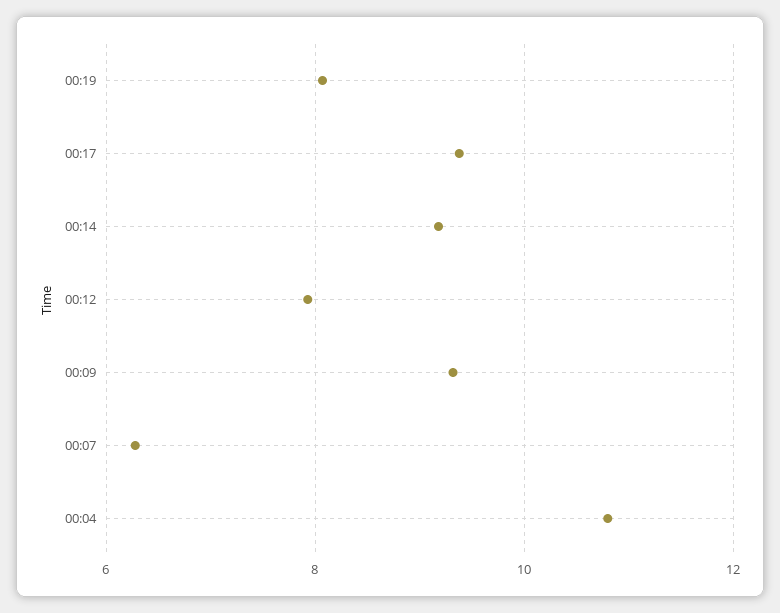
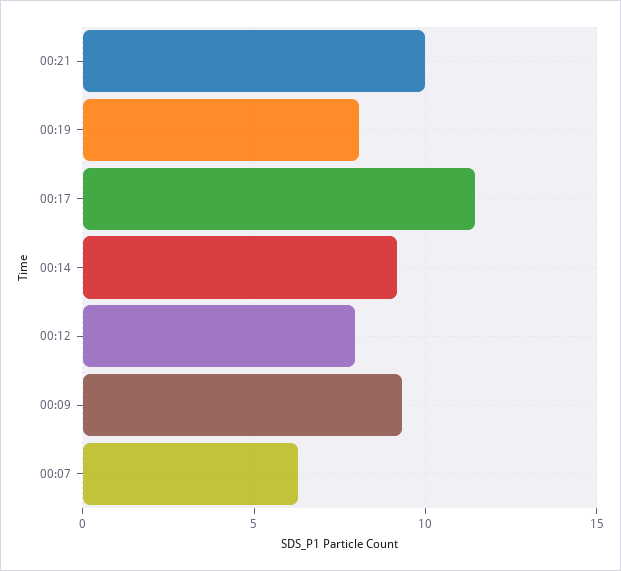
00:17: 9.4 -> 11.5
00:04: 10.8 -> none
00:21: none -> 10

